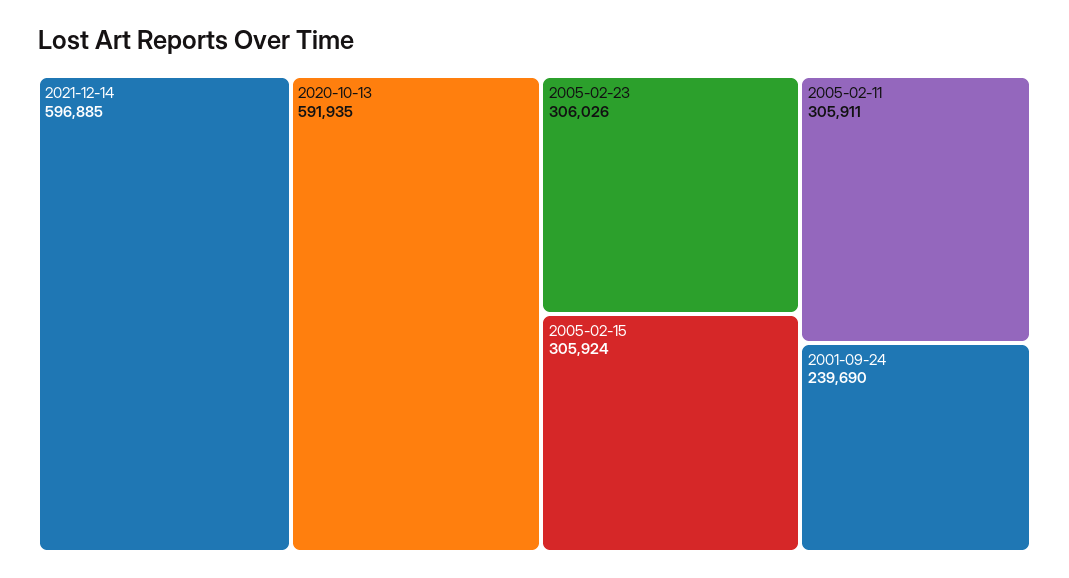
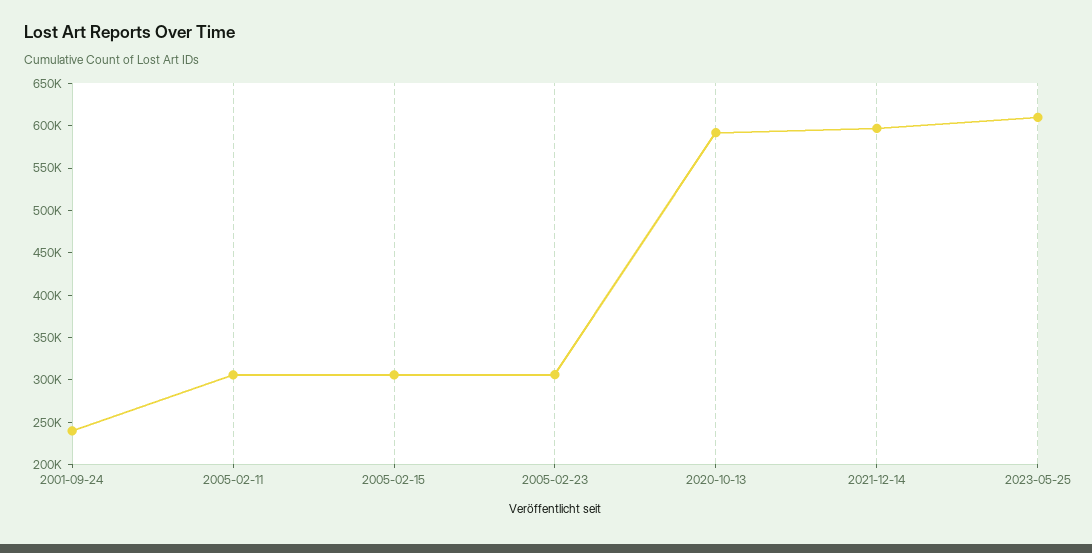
2023-05-25: none -> 610000

